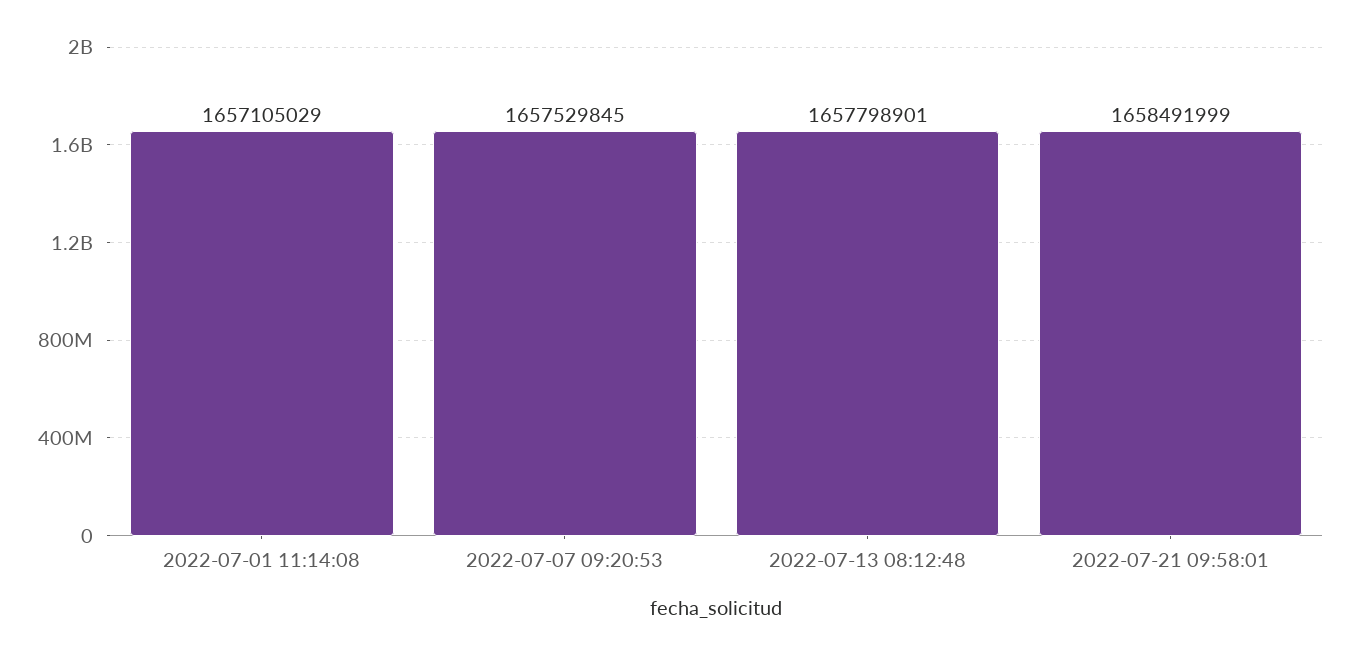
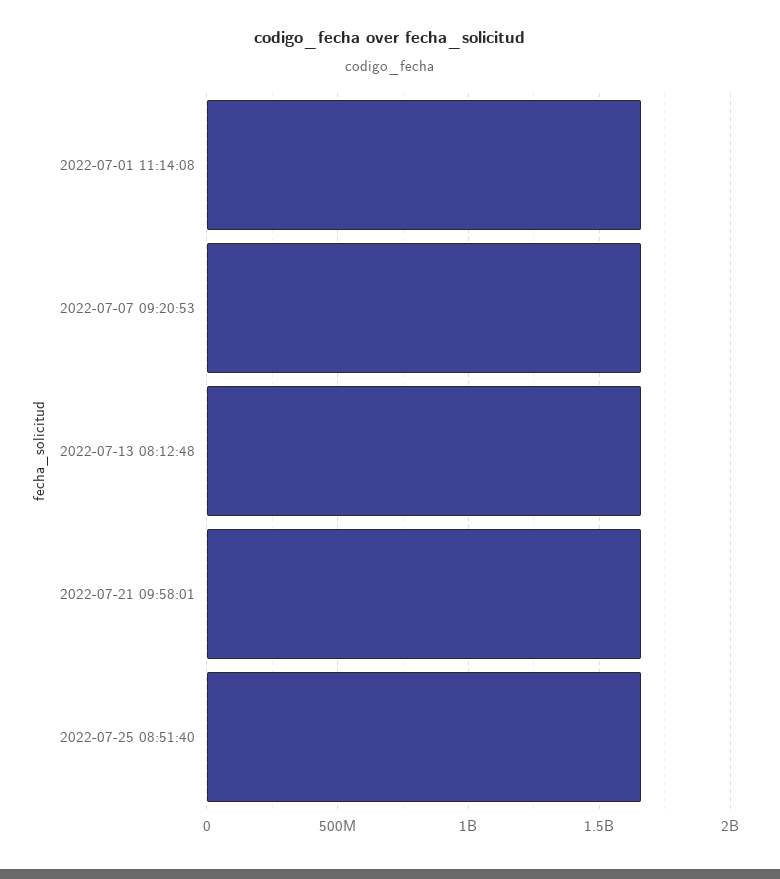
2022-07-25 08:51:40: none -> 1650000000

